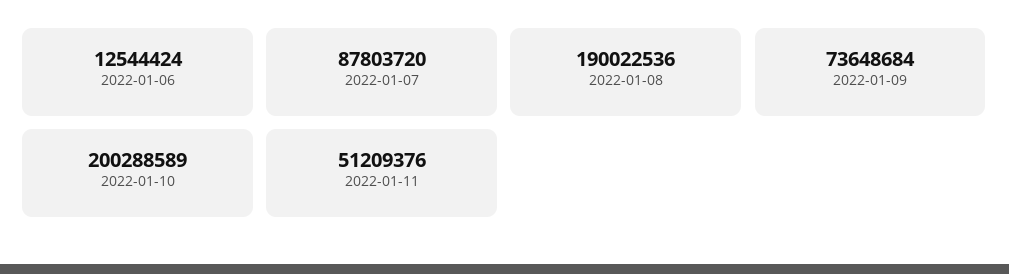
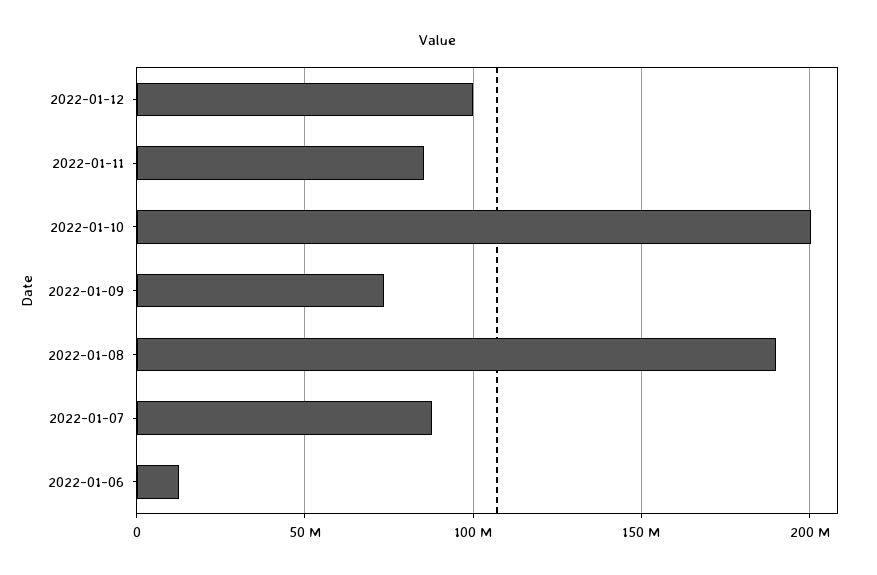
2022-01-11: 51209376 -> 85000000
2022-01-12: none -> 100000000

